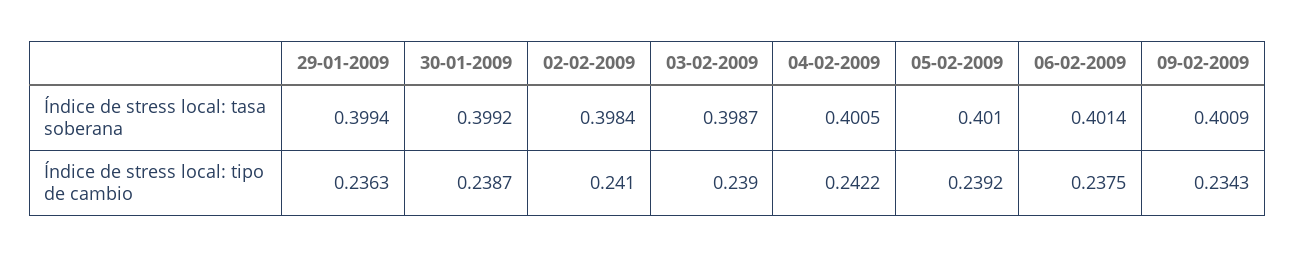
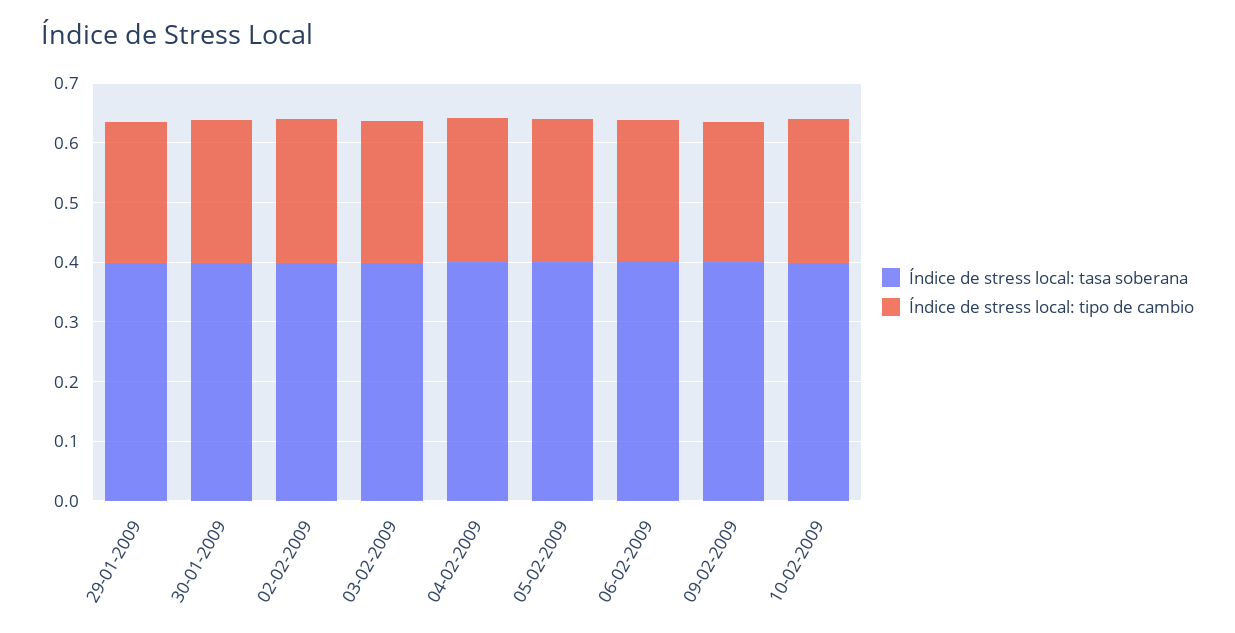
Índice de stress local: tasa soberana, 10-02-2009: none -> 0.4
Índice de stress local: tipo de cambio, 10-02-2009: none -> 0.24

